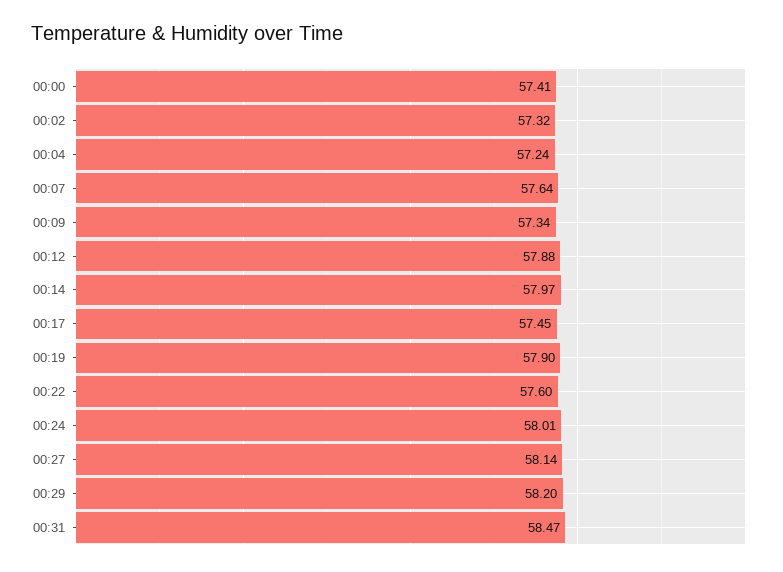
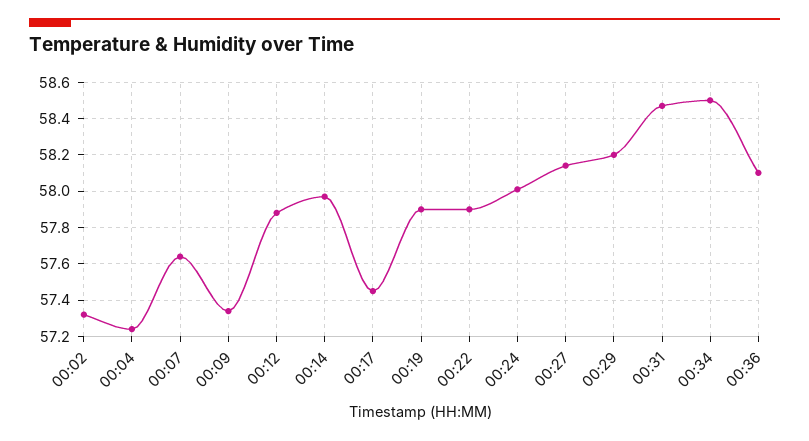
00:00: 57.41 -> none
00:22: 57.6 -> 57.9
00:34: none -> 58.5
00:36: none -> 58.1

